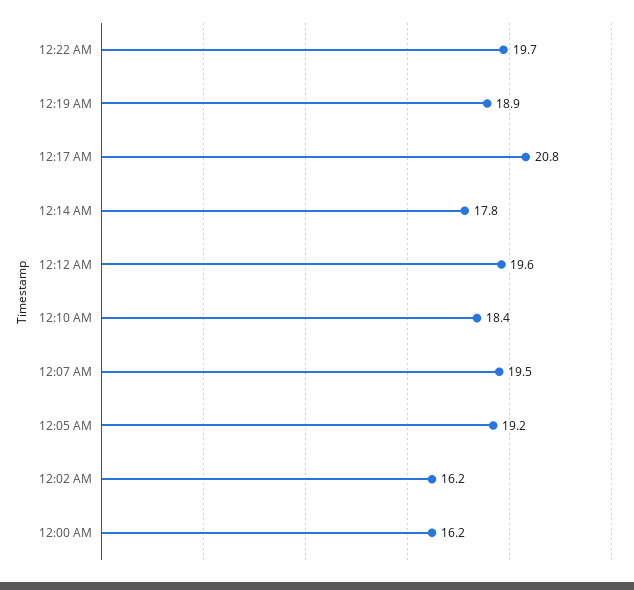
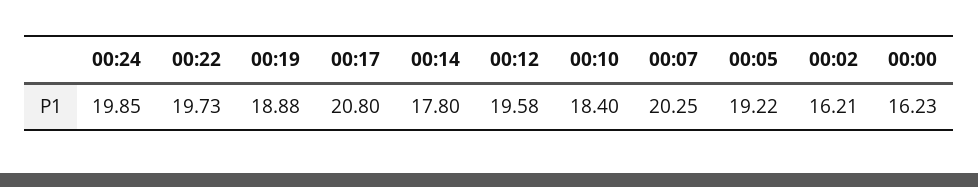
12:07 AM: 19.5 -> 20.25
00:24: none -> 19.85

